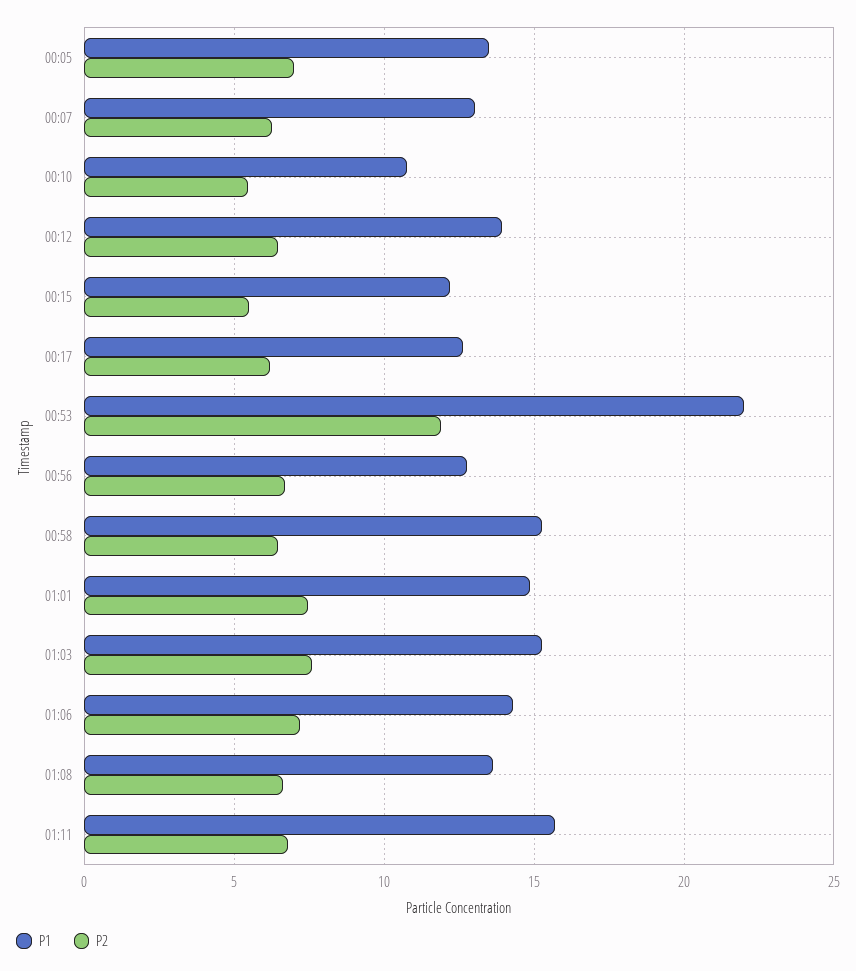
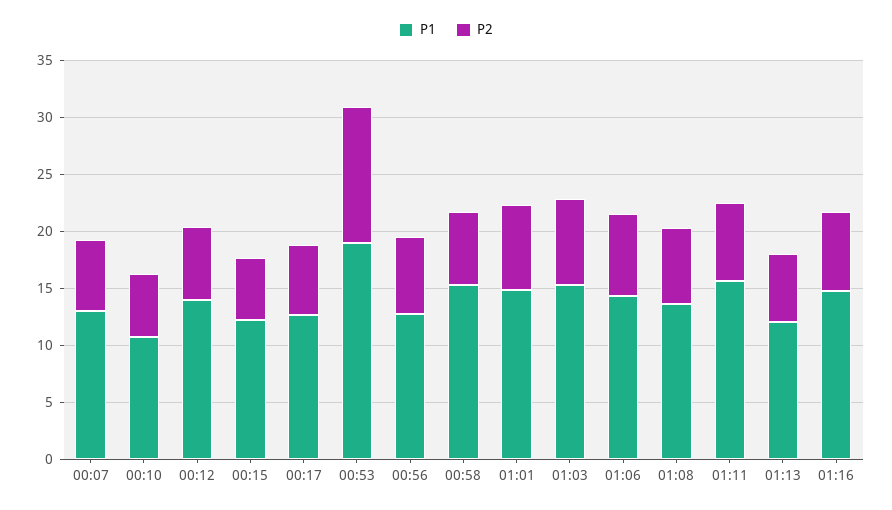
P1, 00:05: 13.5 -> none
P2, 00:05: 7 -> none
P1, 00:53: 22 -> 19
P1, 01:13: none -> 12
P2, 01:13: none -> 6
P1, 01:16: none -> 15
P2, 01:16: none -> 7

